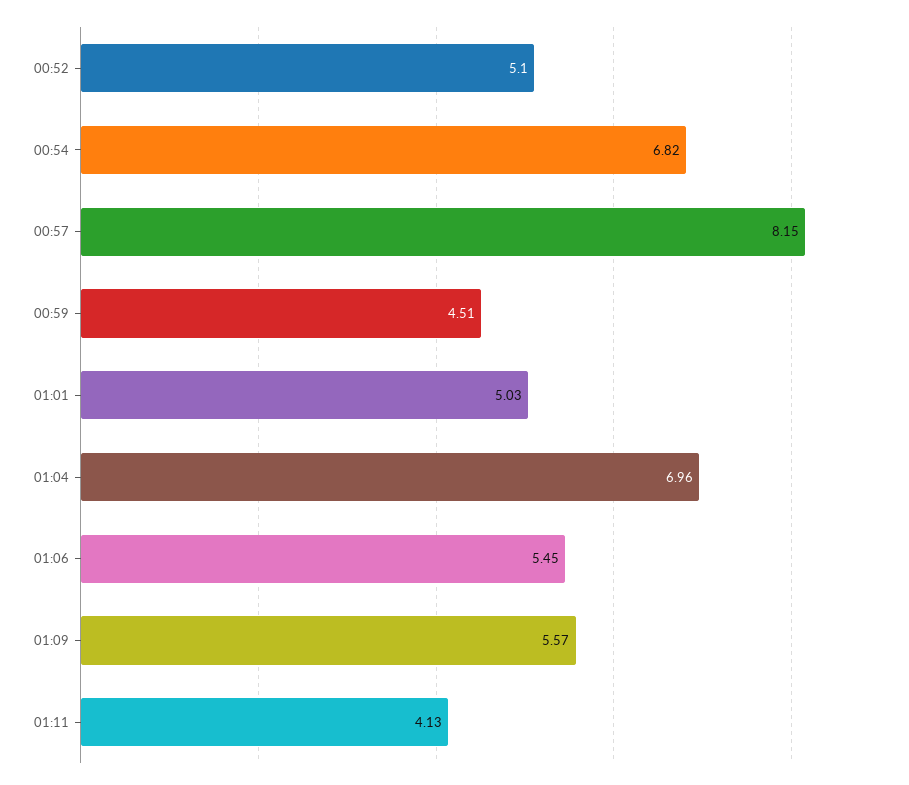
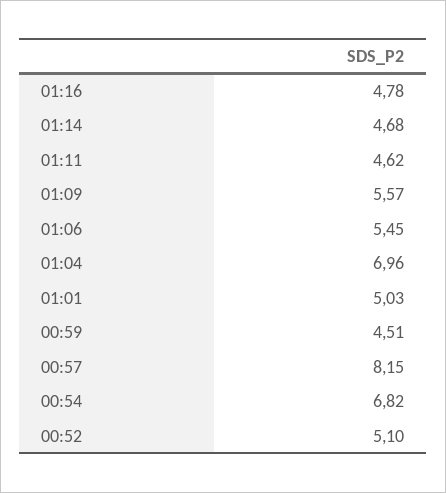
01:11: 4.13 -> 4.62
01:16: none -> 4.78
01:14: none -> 4.68

